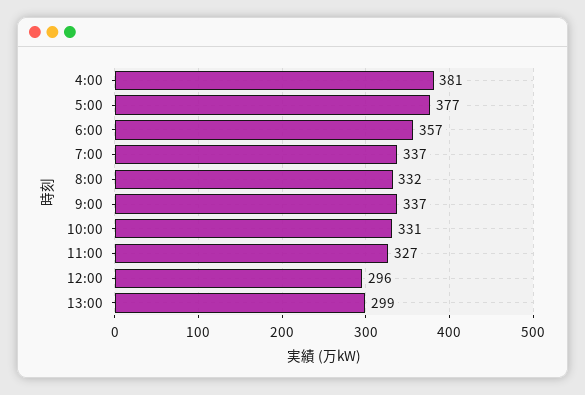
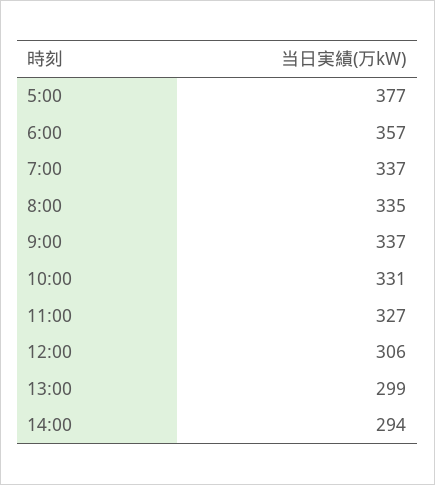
4:00: 381 -> none
8:00: 332 -> 335
12:00: 296 -> 306
14:00: none -> 294

